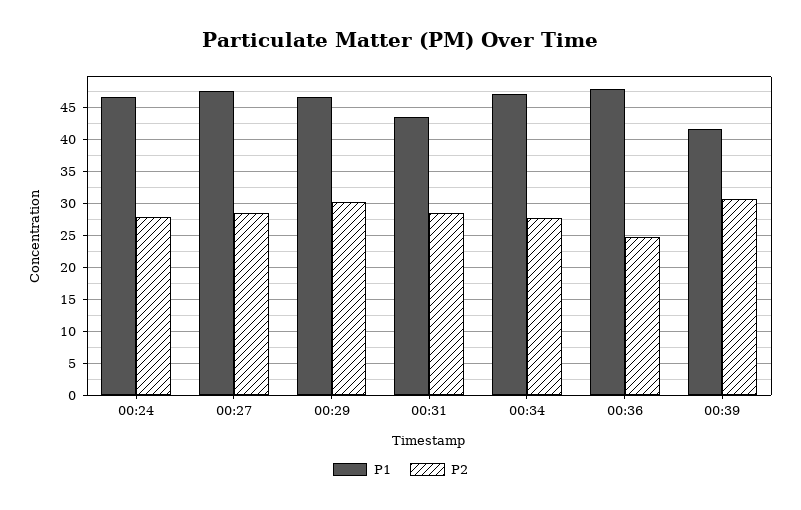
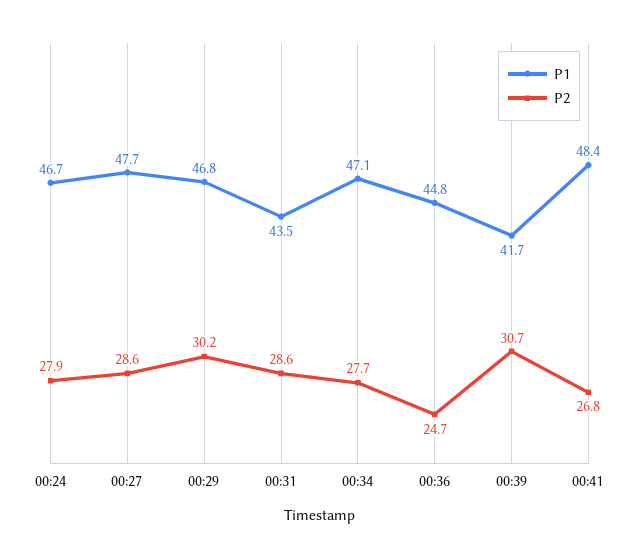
P1, 00:36: 48 -> 44.8
P1, 00:41: none -> 48.4
P2, 00:41: none -> 26.8

